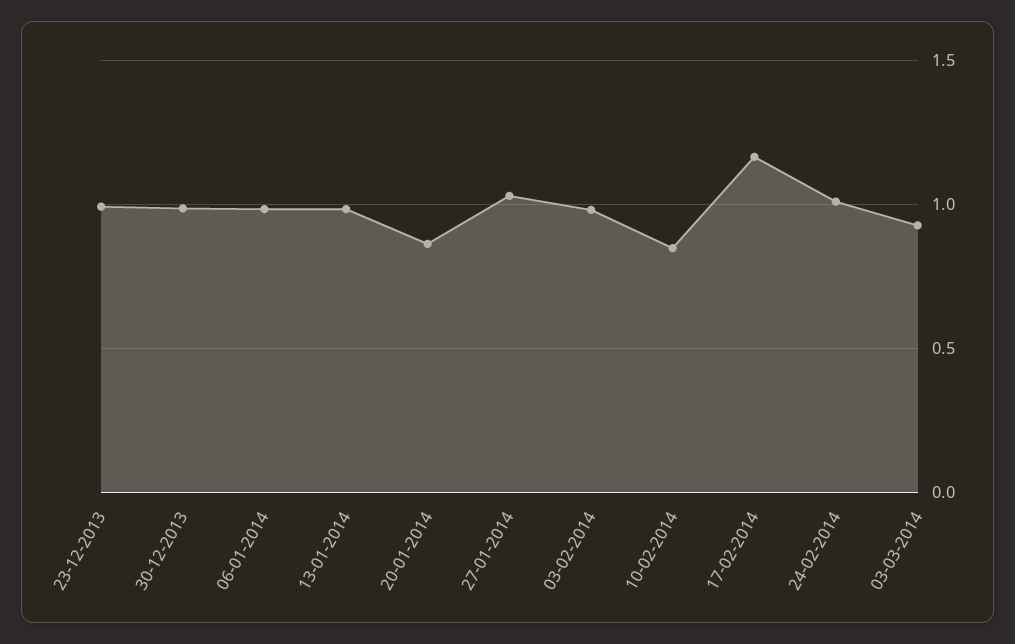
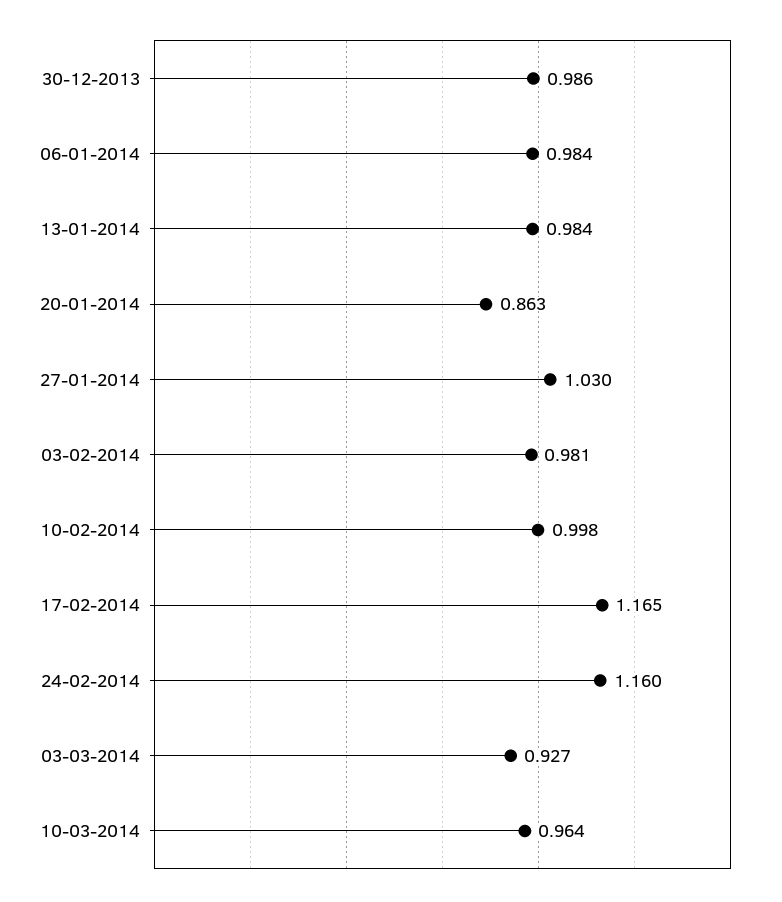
23-12-2013: 1 -> none
10-02-2014: 0.85 -> 0.998
24-02-2014: 1 -> 1.16
10-03-2014: none -> 0.964

